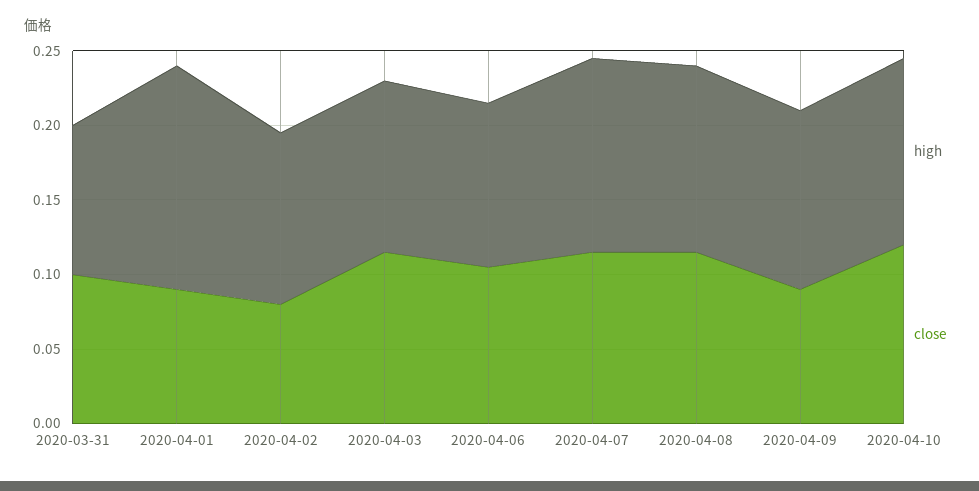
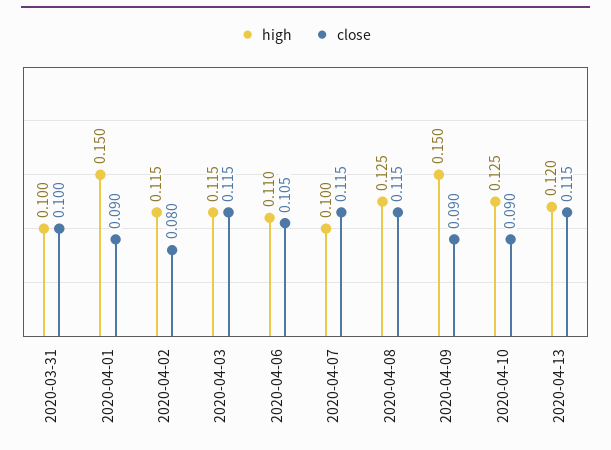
high, 2020-04-07: 0.13 -> 0.1
high, 2020-04-09: 0.12 -> 0.15
close, 2020-04-10: 0.12 -> 0.09
high, 2020-04-13: none -> 0.12
close, 2020-04-13: none -> 0.115

